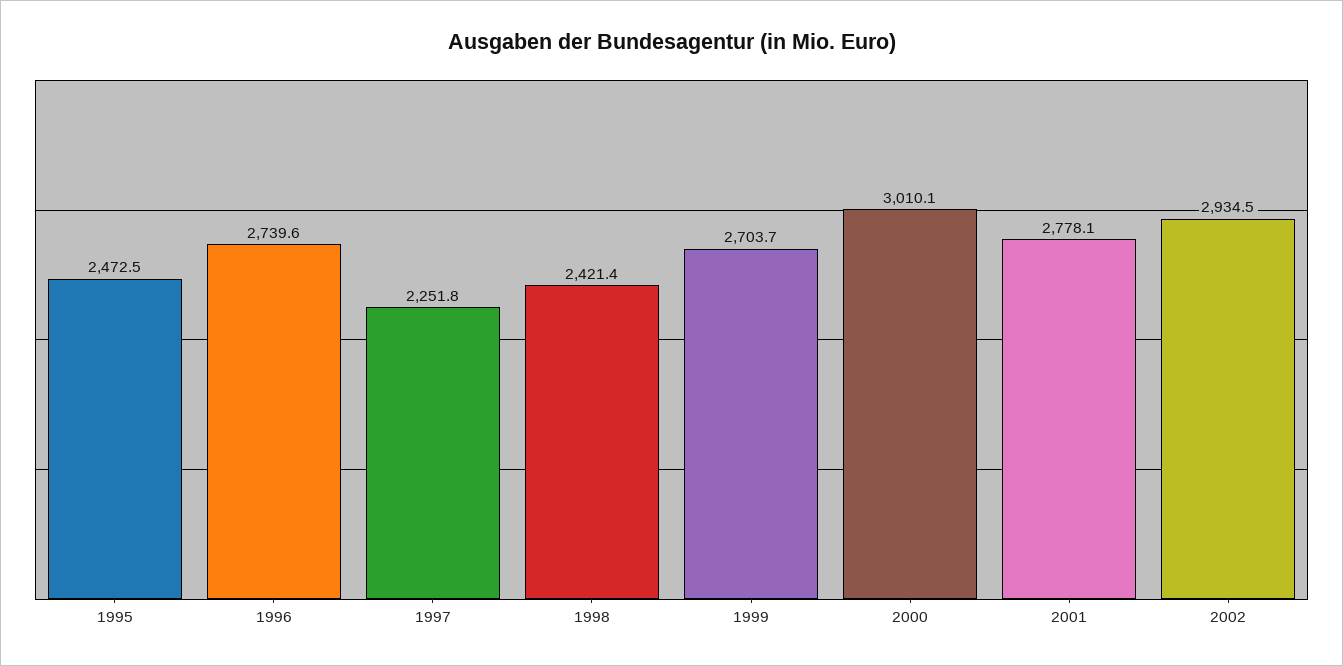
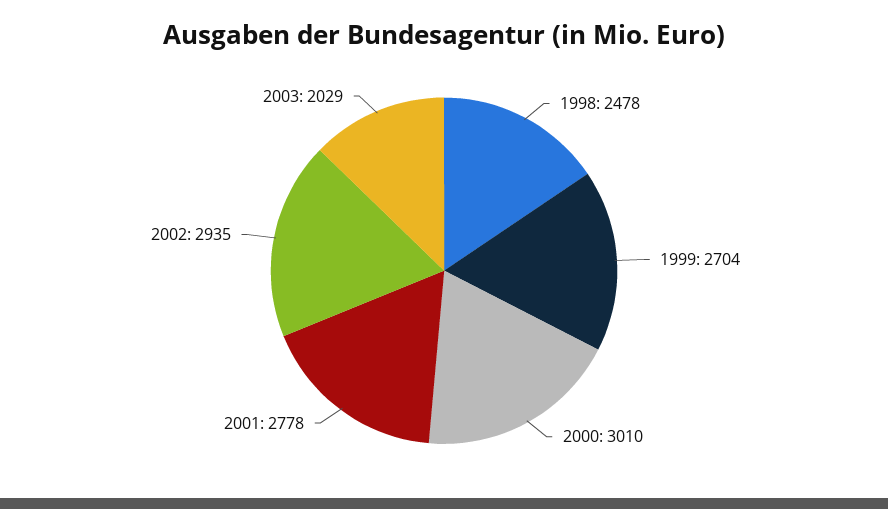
1995: 2472.5 -> none
1996: 2739.6 -> none
1997: 2251.8 -> none
1998: 2421.4 -> 2478
2003: none -> 2029

